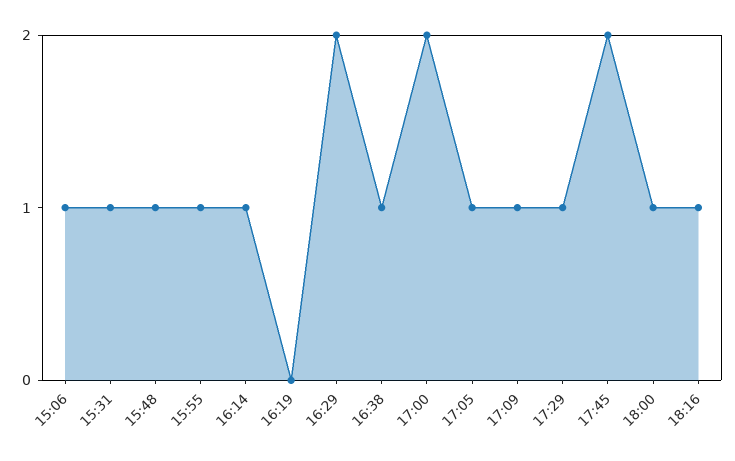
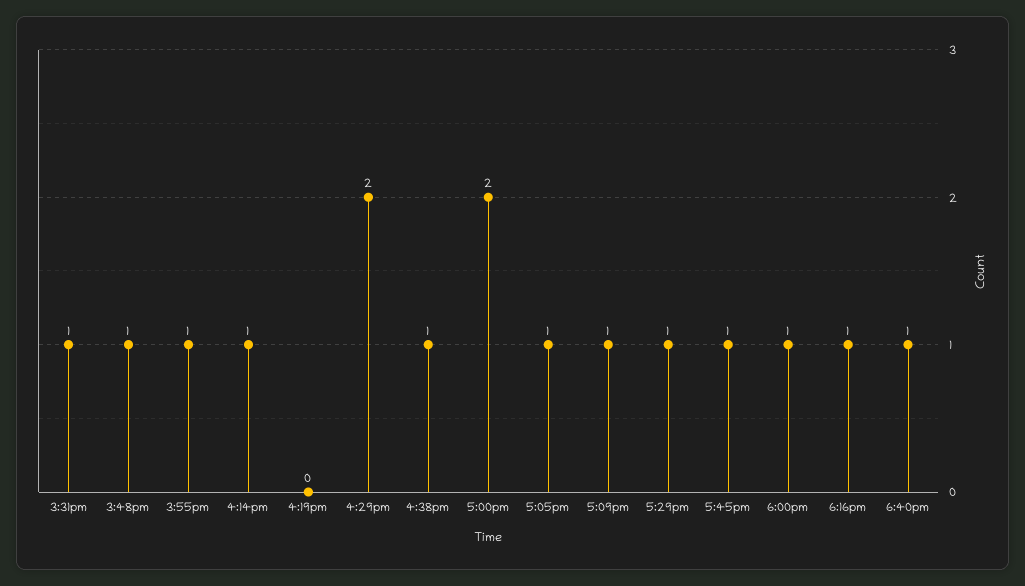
15:06: 1 -> none
17:45: 2 -> 1
6:40pm: none -> 1

